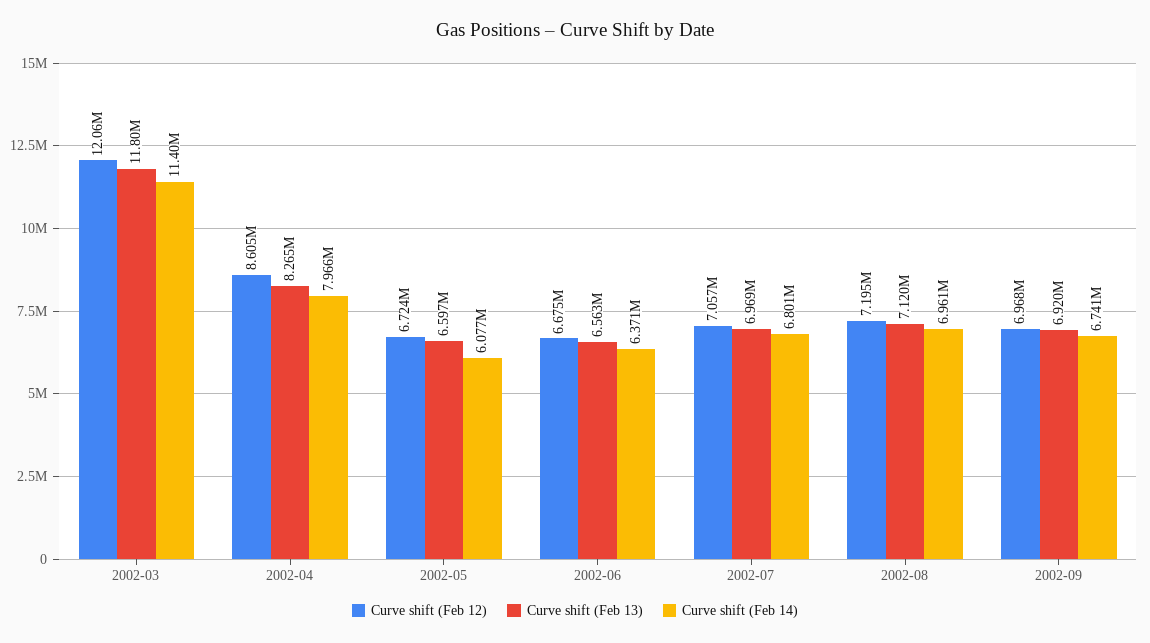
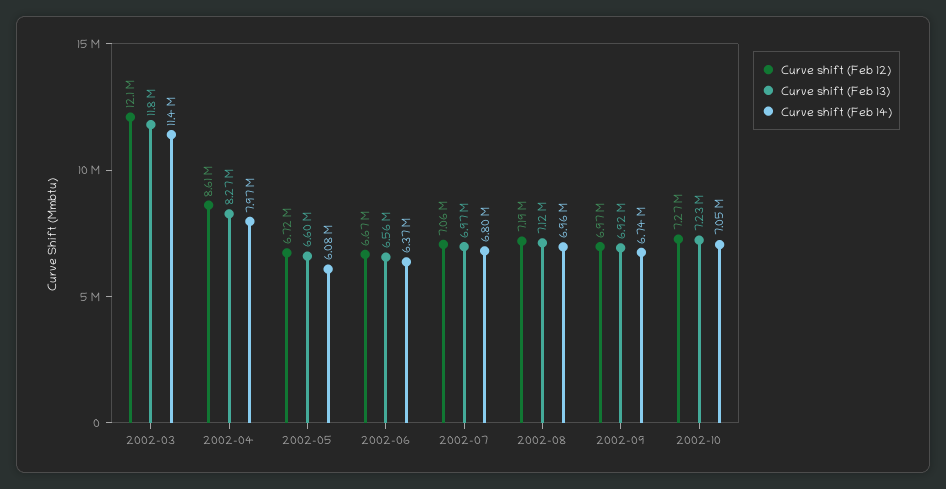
Curve shift (Feb 12), 2002-10: none -> 7270000
Curve shift (Feb 13), 2002-10: none -> 7230000
Curve shift (Feb 14), 2002-10: none -> 7050000

